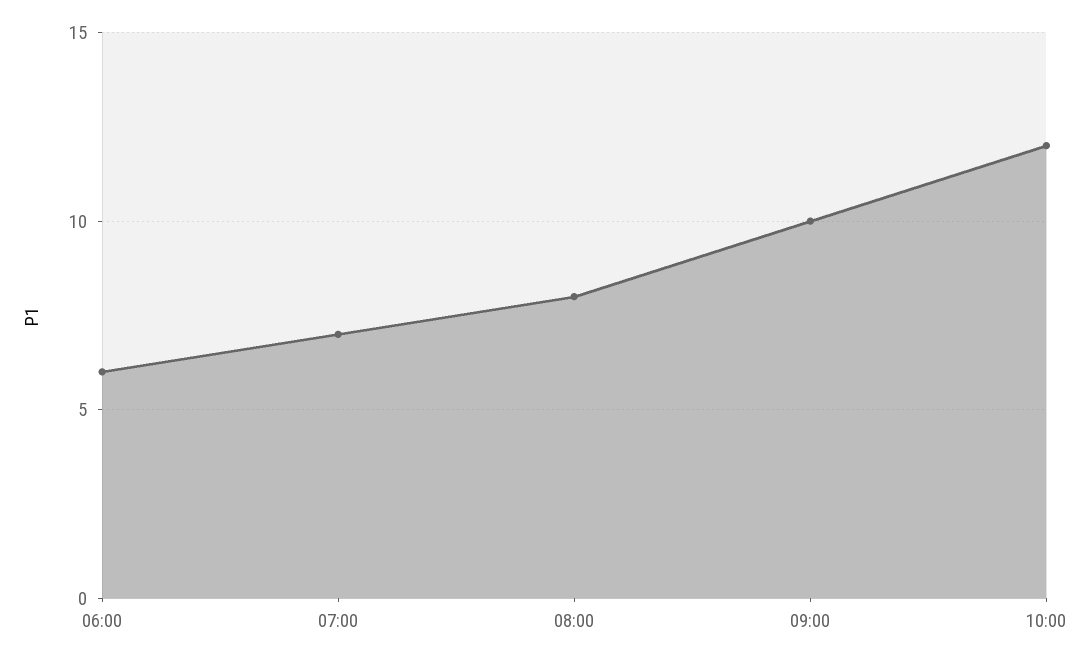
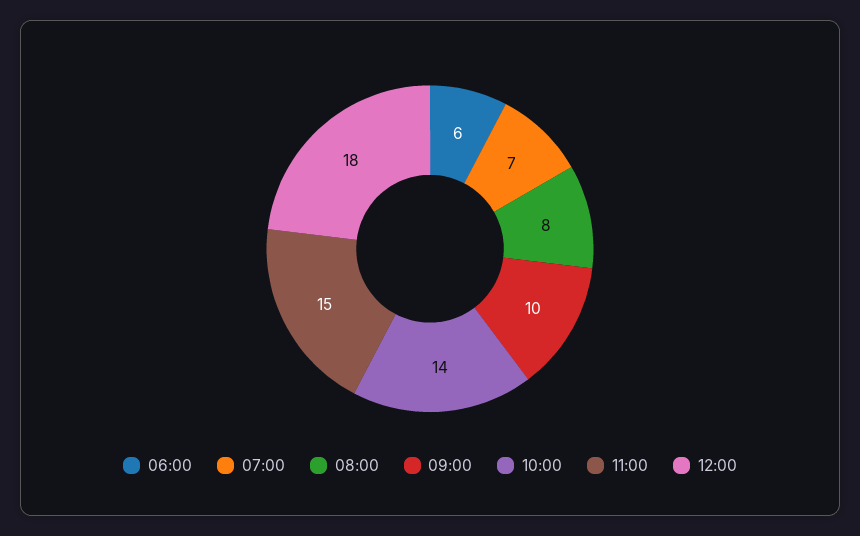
10:00: 12 -> 14
11:00: none -> 15
12:00: none -> 18

